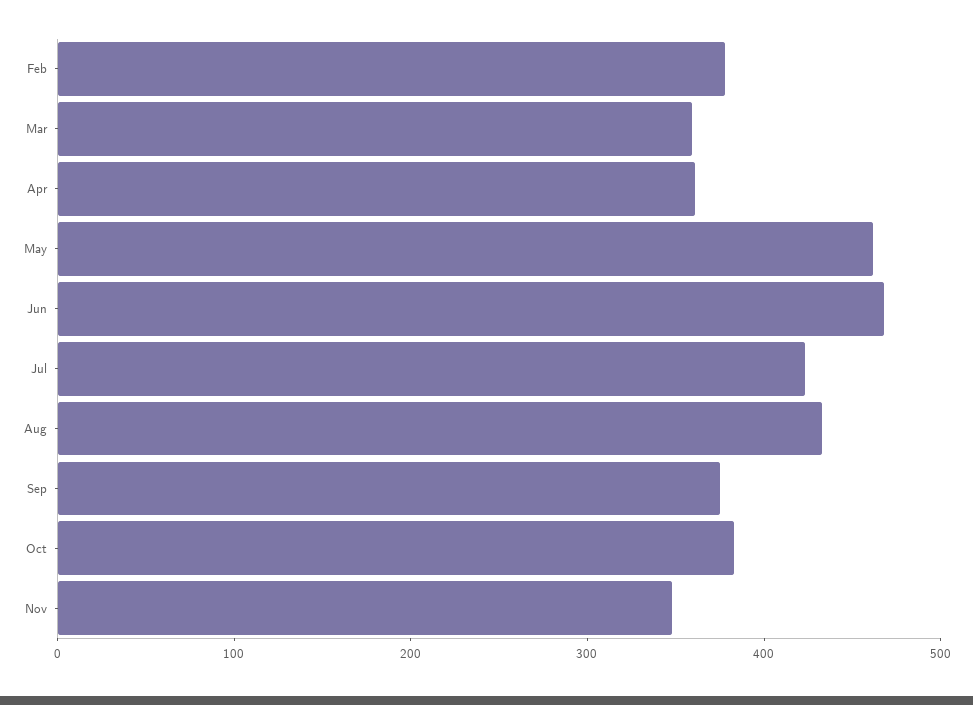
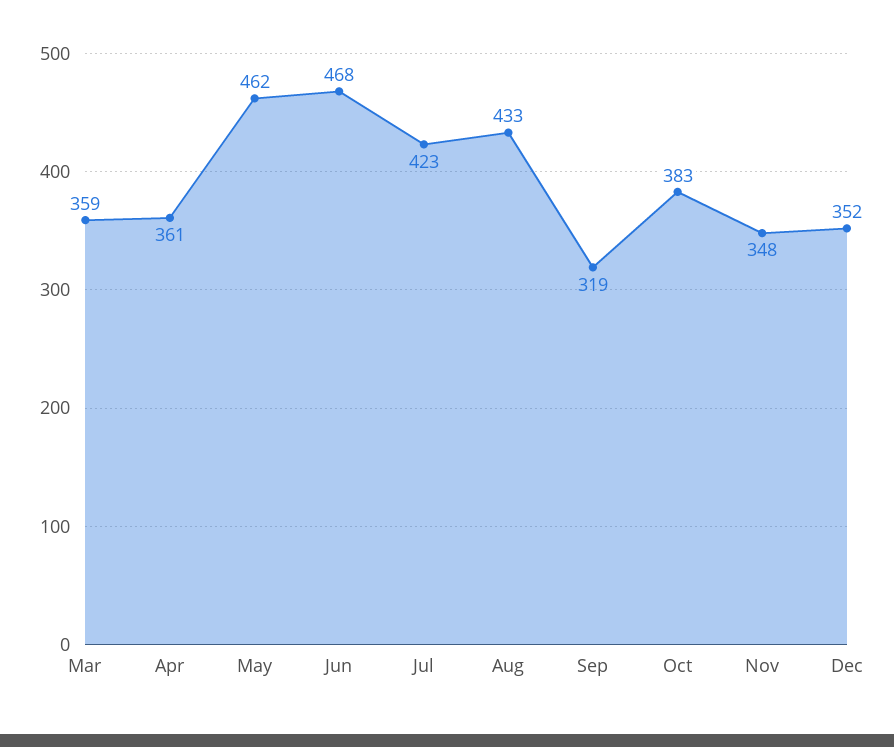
Feb: 380 -> none
Sep: 380 -> 319
Dec: none -> 352

